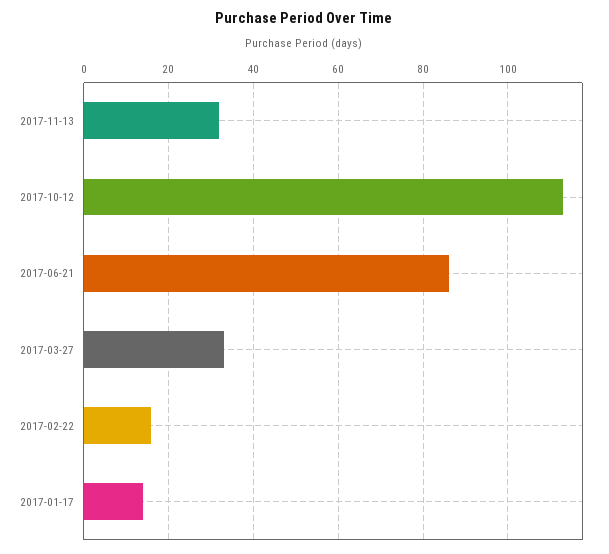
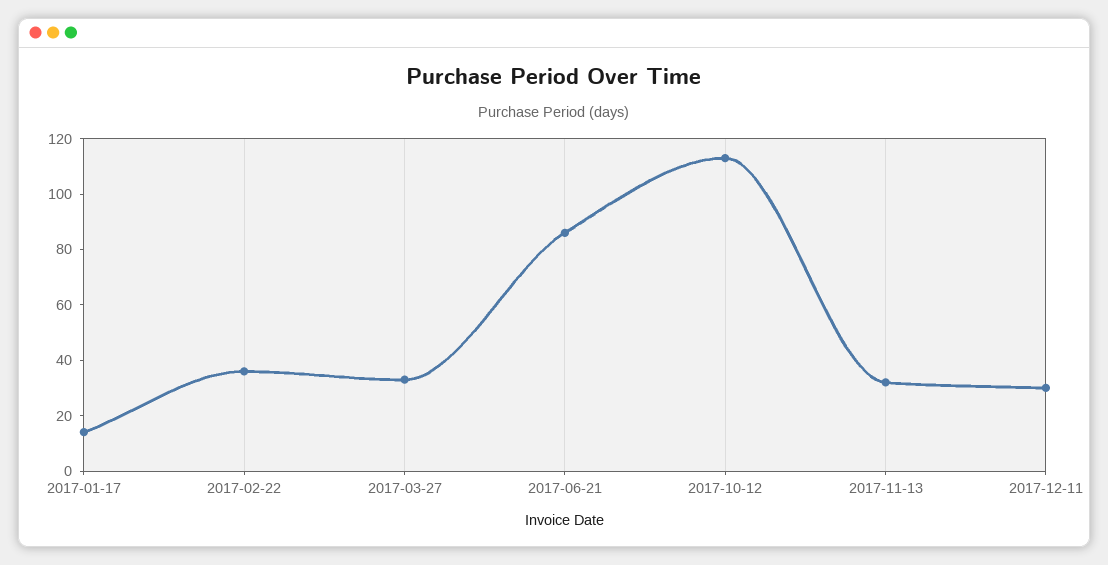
2017-02-22: 15 -> 35
2017-12-11: none -> 30

